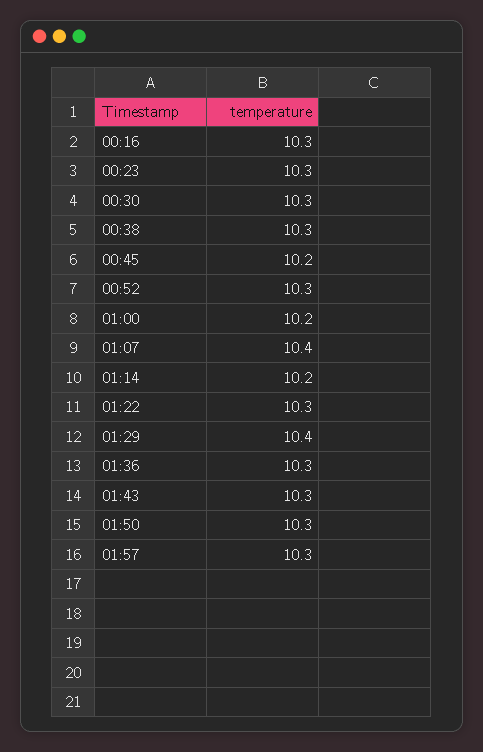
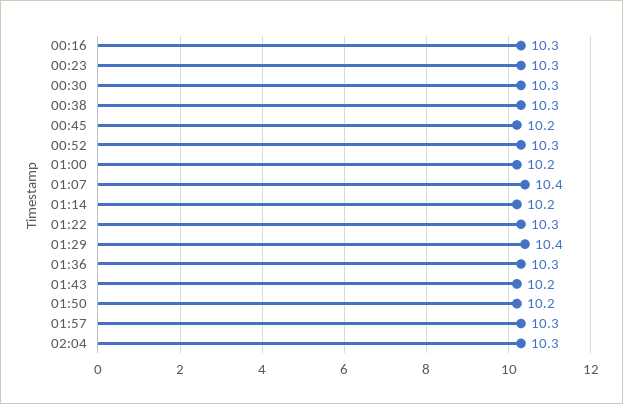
01:43: 10.3 -> 10.2
01:50: 10.3 -> 10.2
02:04: none -> 10.3

